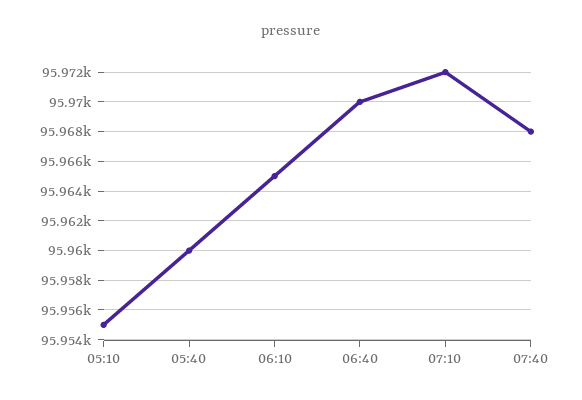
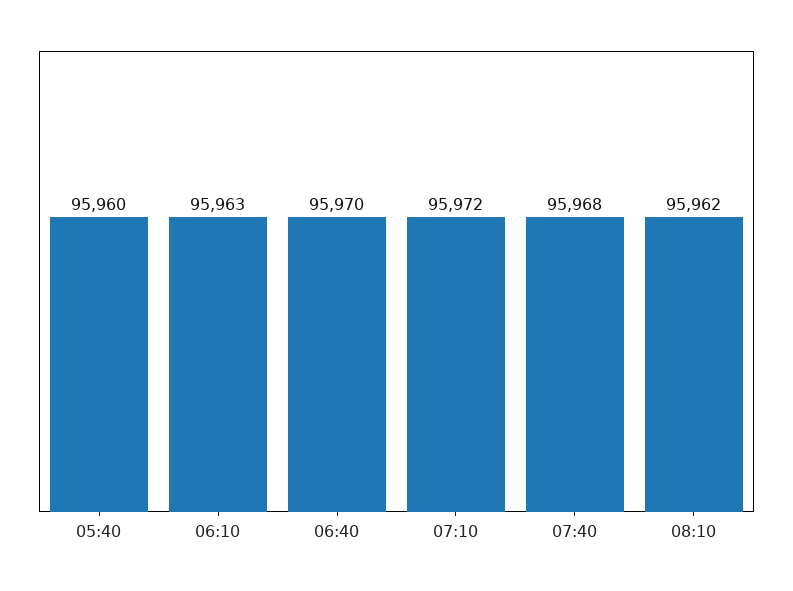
05:10: 95955 -> none
06:10: 95965 -> 95963
08:10: none -> 95962

